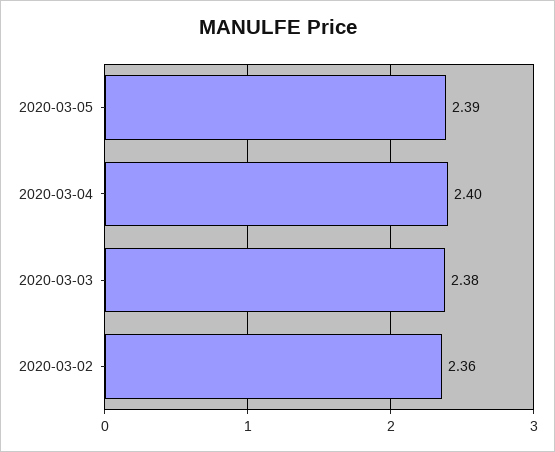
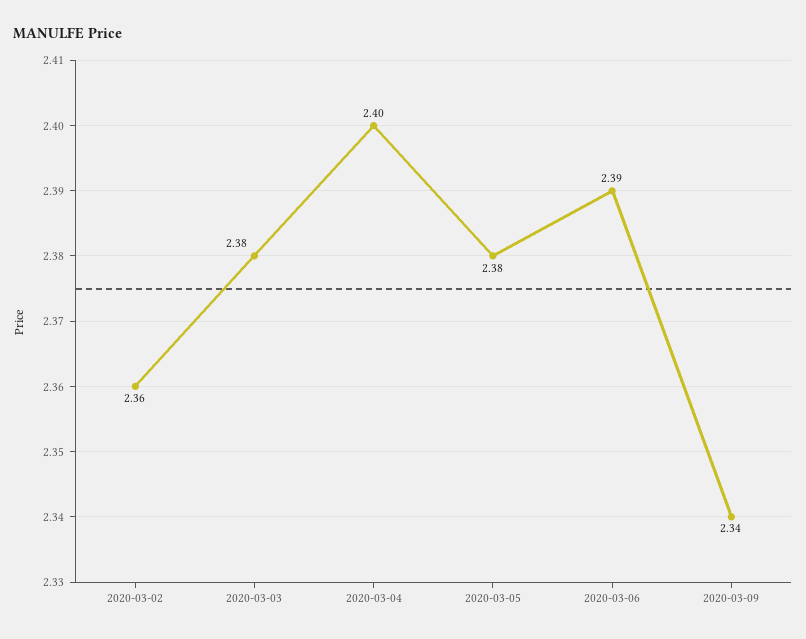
2020-03-05: 2.39 -> 2.38
2020-03-06: none -> 2.39
2020-03-09: none -> 2.34

